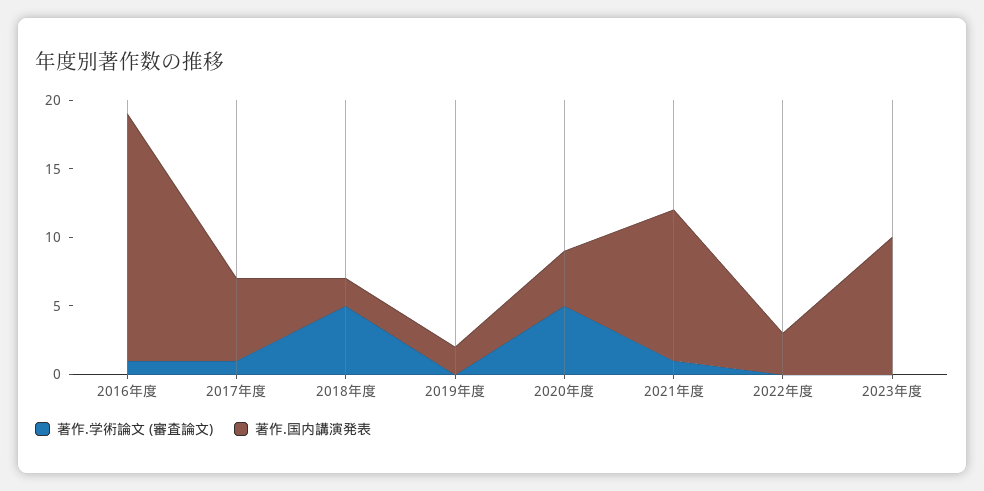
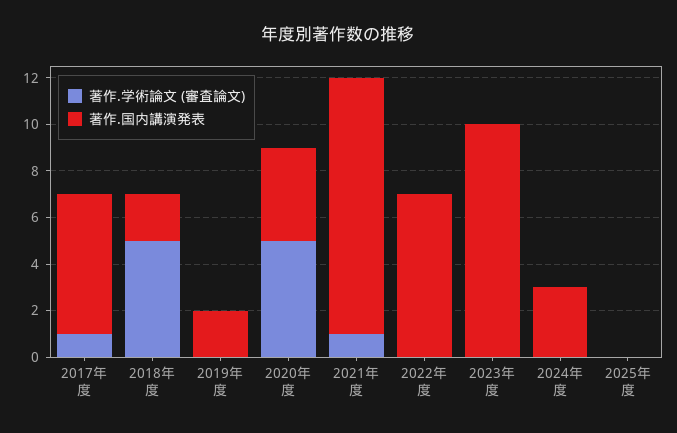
著作.学術論文 (審査論文), 2016年度: 1 -> none
著作.国内講演発表, 2016年度: 18 -> none
著作.国内講演発表, 2022年度: 3 -> 7
著作.学術論文 (審査論文), 2024年度: none -> 0
著作.国内講演発表, 2024年度: none -> 3
著作.学術論文 (審査論文), 2025年度: none -> 0
著作.国内講演発表, 2025年度: none -> 0

